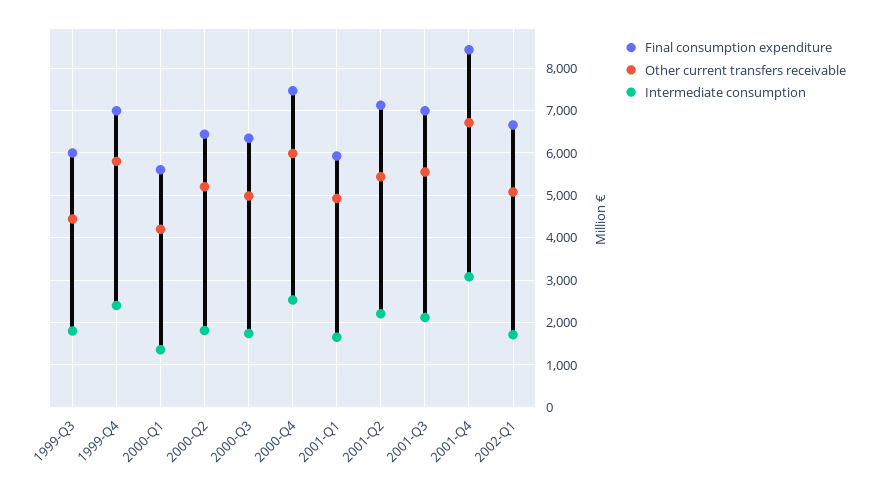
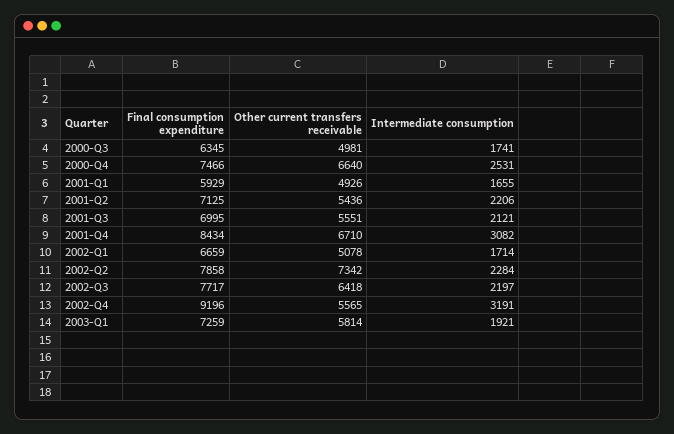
Final consumption expenditure, 1999-Q3: 6000 -> none
Other current transfers receivable, 1999-Q3: 4400 -> none
Intermediate consumption, 1999-Q3: 1800 -> none
Final consumption expenditure, 1999-Q4: 7000 -> none
Other current transfers receivable, 1999-Q4: 5800 -> none
Intermediate consumption, 1999-Q4: 2400 -> none
Final consumption expenditure, 2000-Q1: 5600 -> none
Other current transfers receivable, 2000-Q1: 4200 -> none
Intermediate consumption, 2000-Q1: 1400 -> none
Final consumption expenditure, 2000-Q2: 6400 -> none
Other current transfers receivable, 2000-Q2: 5200 -> none
Intermediate consumption, 2000-Q2: 1800 -> none
Other current transfers receivable, 2000-Q4: 6000 -> 6640
Final consumption expenditure, 2002-Q2: none -> 7858
Other current transfers receivable, 2002-Q2: none -> 7342
Intermediate consumption, 2002-Q2: none -> 2284
Final consumption expenditure, 2002-Q3: none -> 7717
Other current transfers receivable, 2002-Q3: none -> 6418
Intermediate consumption, 2002-Q3: none -> 2197
Final consumption expenditure, 2002-Q4: none -> 9196
Other current transfers receivable, 2002-Q4: none -> 5565
Intermediate consumption, 2002-Q4: none -> 3191
Final consumption expenditure, 2003-Q1: none -> 7259
Other current transfers receivable, 2003-Q1: none -> 5814
Intermediate consumption, 2003-Q1: none -> 1921

